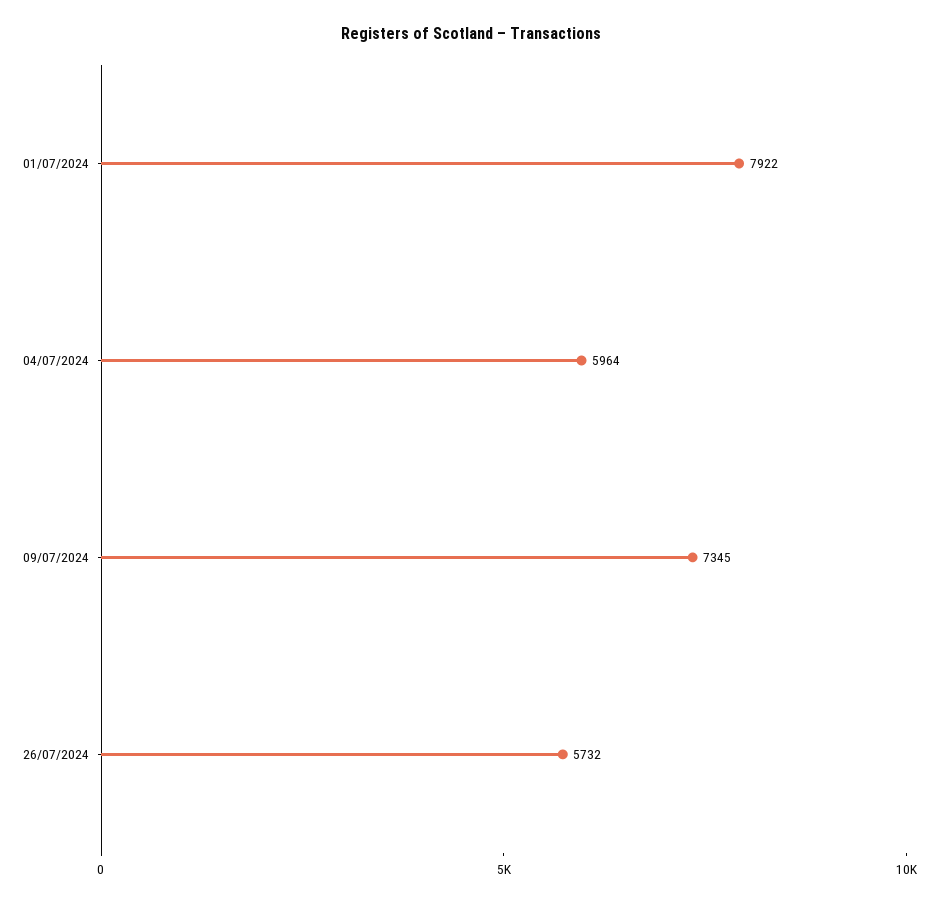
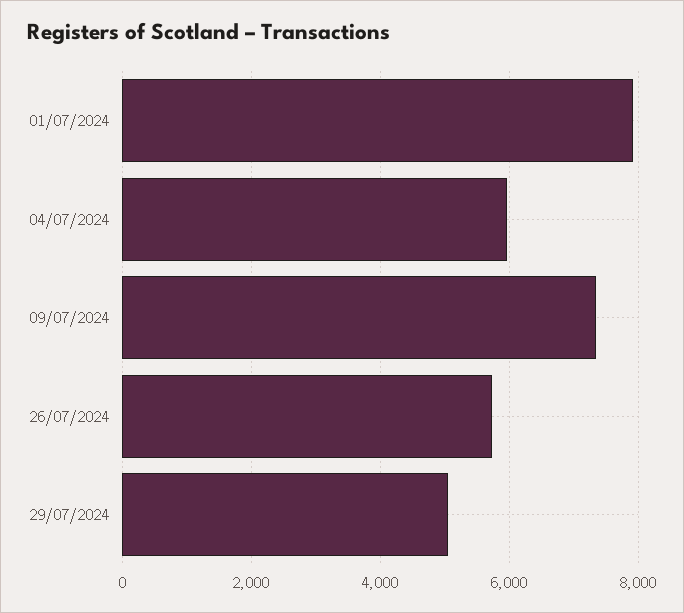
29/07/2024: none -> 5000

